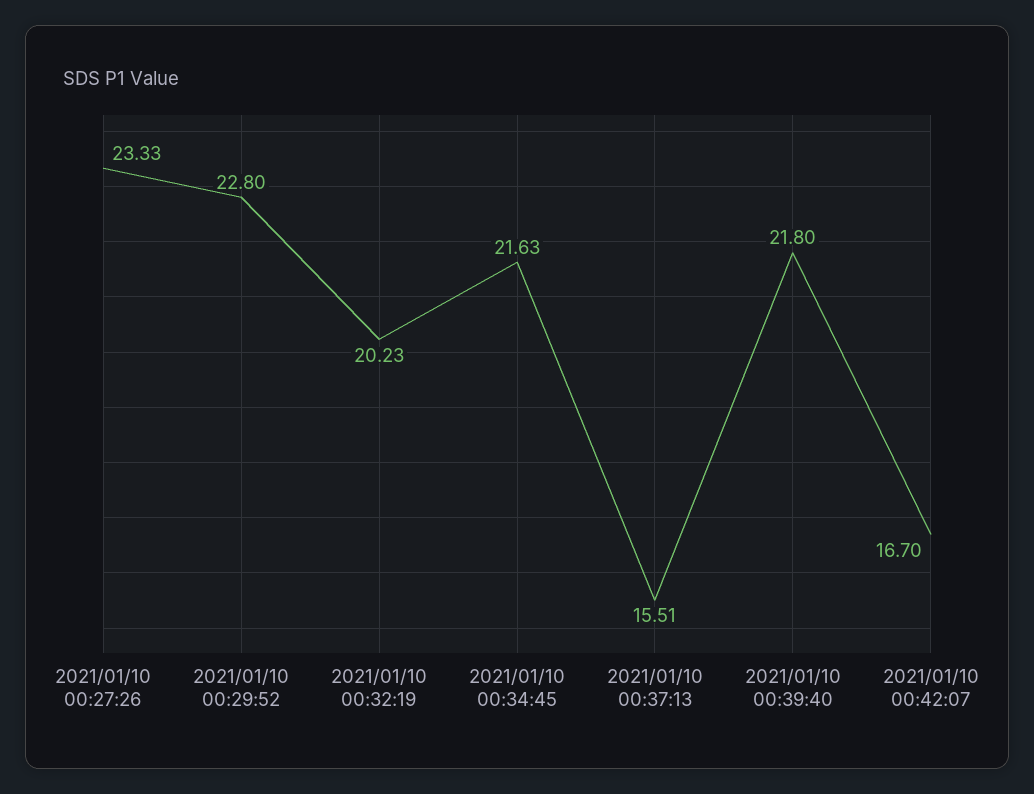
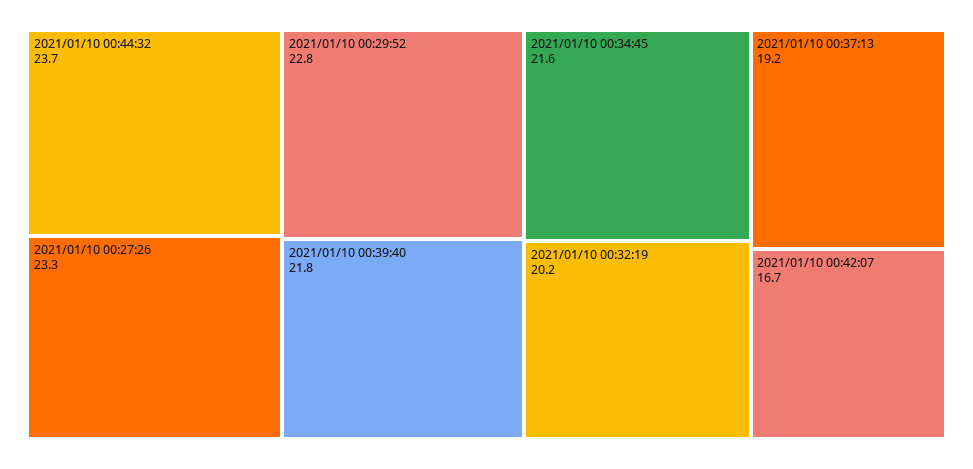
2021/01/10 00:37:13: 15.51 -> 19.2
2021/01/10 00:44:32: none -> 23.7

